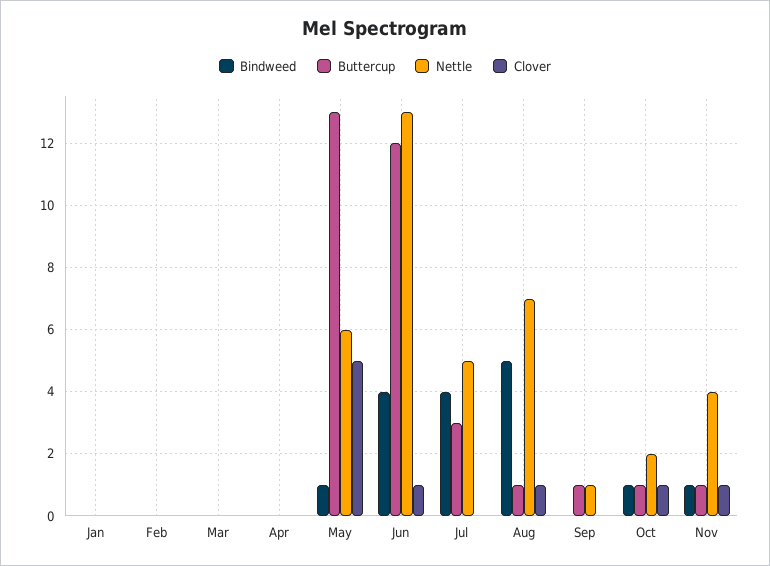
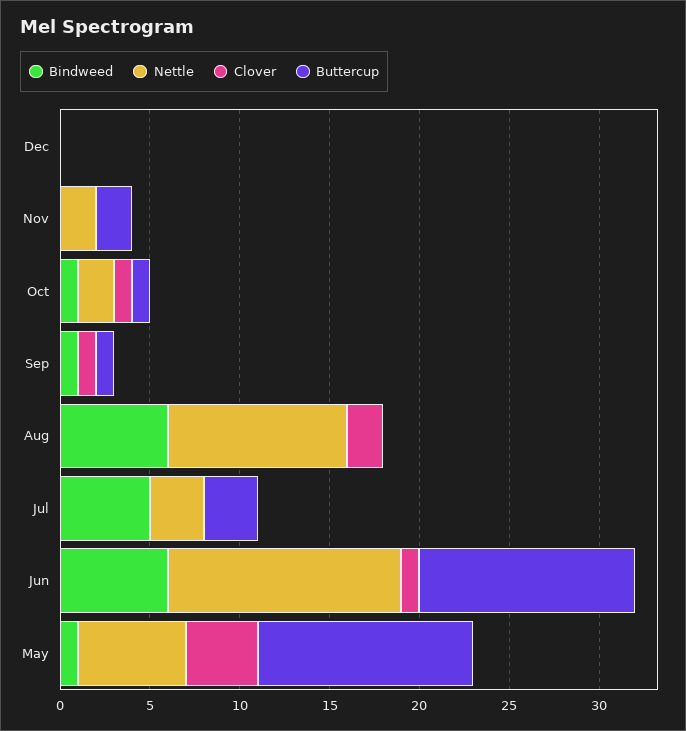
Bindweed, Jan: 0 -> none
Buttercup, Jan: 0 -> none
Nettle, Jan: 0 -> none
Clover, Jan: 0 -> none
Bindweed, Feb: 0 -> none
Buttercup, Feb: 0 -> none
Nettle, Feb: 0 -> none
Clover, Feb: 0 -> none
Bindweed, Mar: 0 -> none
Buttercup, Mar: 0 -> none
Nettle, Mar: 0 -> none
Clover, Mar: 0 -> none
Bindweed, Apr: 0 -> none
Buttercup, Apr: 0 -> none
Nettle, Apr: 0 -> none
Clover, Apr: 0 -> none
Buttercup, May: 13 -> 12
Clover, May: 5 -> 4
Bindweed, Jun: 4 -> 6
Bindweed, Jul: 4 -> 5
Nettle, Jul: 5 -> 3
Bindweed, Aug: 5 -> 6
Buttercup, Aug: 1 -> 0
Nettle, Aug: 7 -> 10
Clover, Aug: 1 -> 2
Bindweed, Sep: 0 -> 1
Nettle, Sep: 1 -> 0
Clover, Sep: 0 -> 1
Bindweed, Nov: 1 -> 0
Buttercup, Nov: 1 -> 2
Nettle, Nov: 4 -> 2
Clover, Nov: 1 -> 0
Bindweed, Dec: none -> 0
Nettle, Dec: none -> 0
Clover, Dec: none -> 0
Buttercup, Dec: none -> 0

